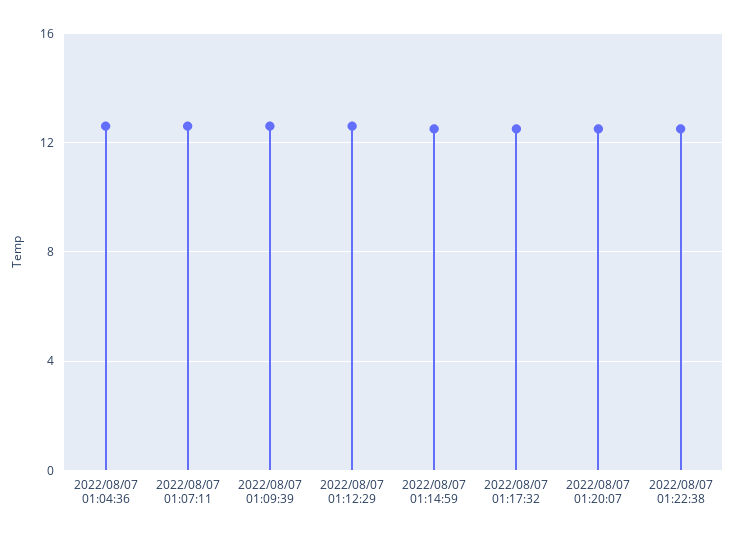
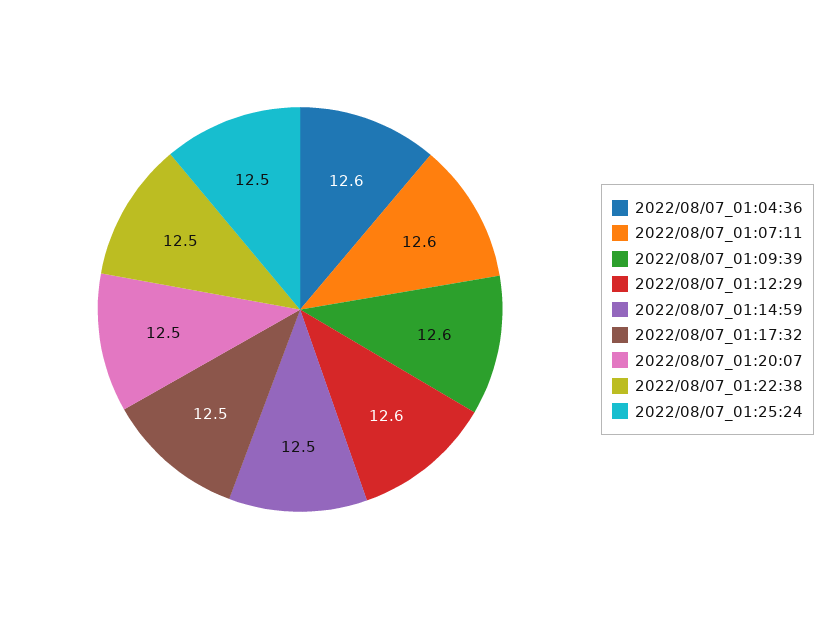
2022/08/07_01:25:24: none -> 12.5

